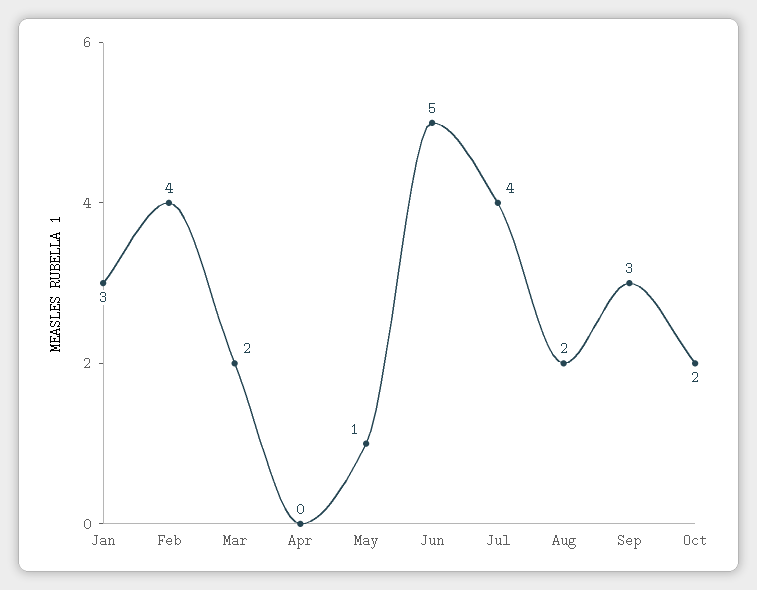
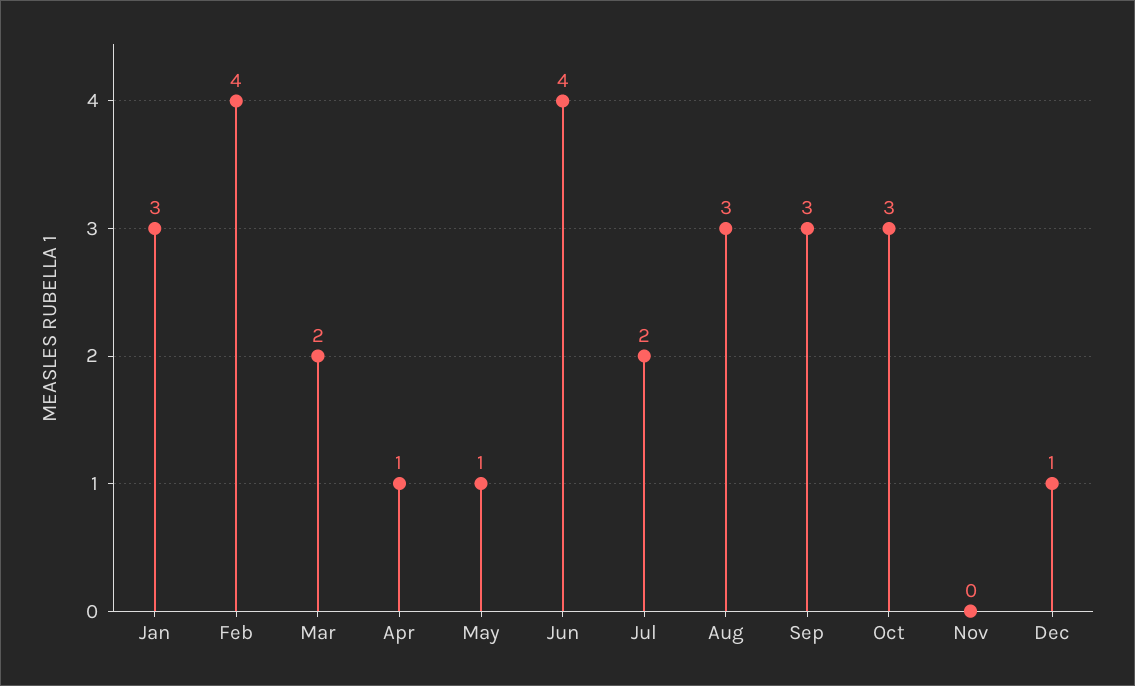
Apr: 0 -> 1
Jun: 5 -> 4
Jul: 4 -> 2
Aug: 2 -> 3
Oct: 2 -> 3
Nov: none -> 0
Dec: none -> 1

